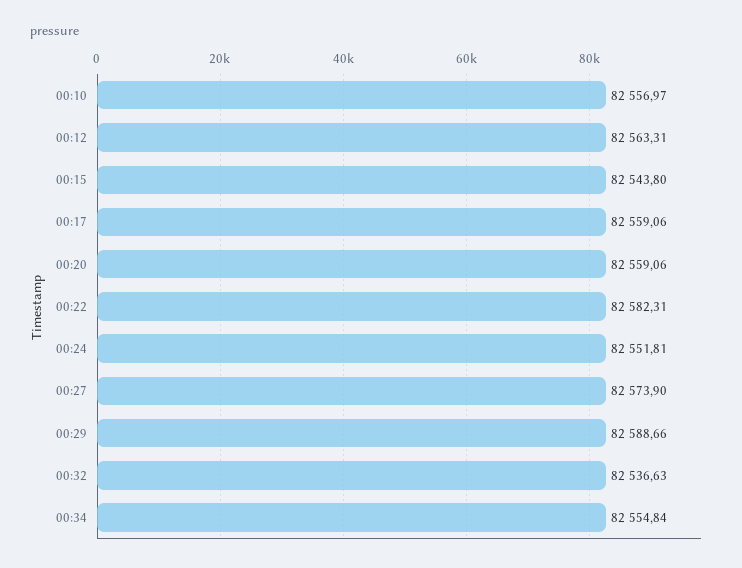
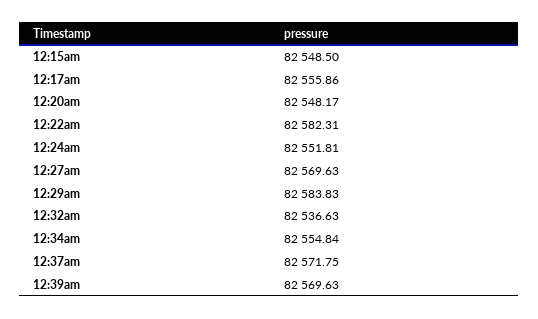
00:10: 82556.97 -> none
00:12: 82563.31 -> none
00:15: 82543.8 -> 82548.5
00:17: 82559.06 -> 82555.86
00:20: 82559.06 -> 82548.17
00:27: 82573.9 -> 82569.63
00:29: 82588.66 -> 82583.83
12:37am: none -> 82571.75
12:39am: none -> 82569.63

